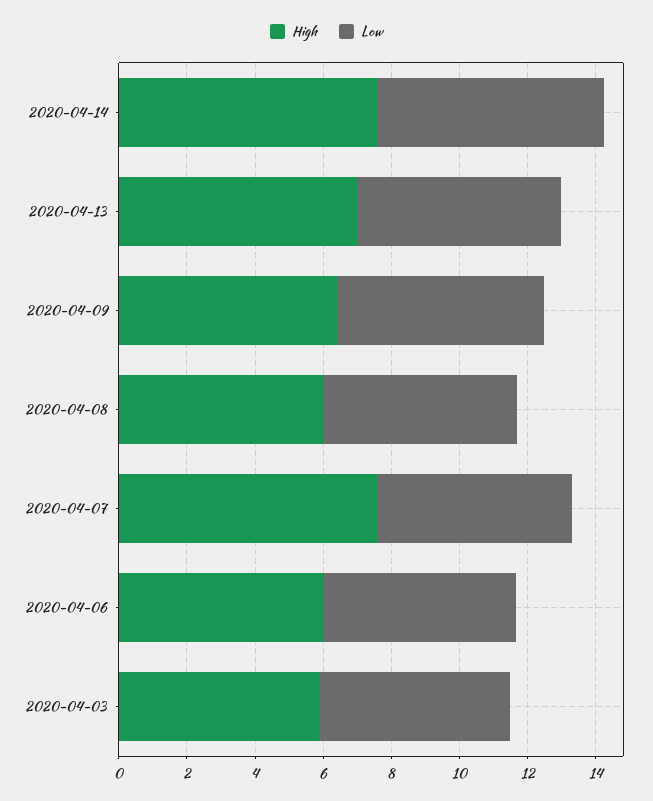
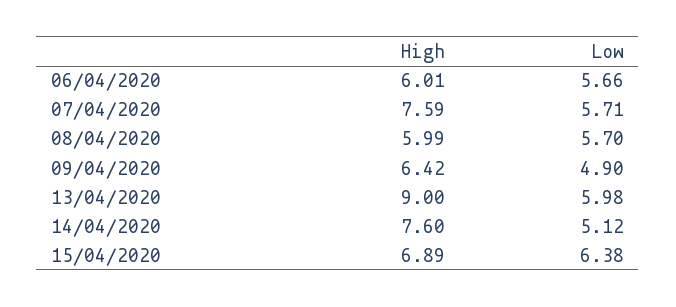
Low, 2020-04-14: 6.5 -> 5.12
High, 2020-04-13: 7 -> 9
Low, 2020-04-09: 6 -> 4.9
High, 2020-04-03: 6 -> none
Low, 2020-04-03: 5.5 -> none
High, 15/04/2020: none -> 6.89
Low, 15/04/2020: none -> 6.38

